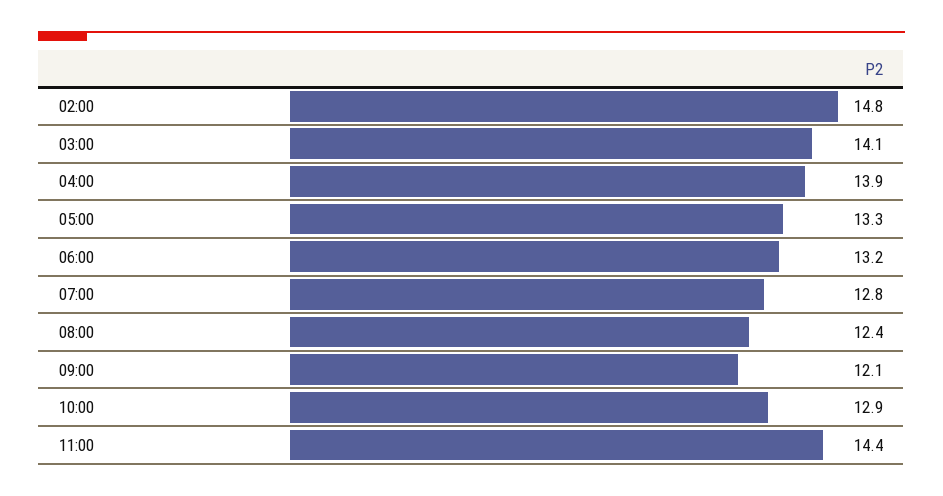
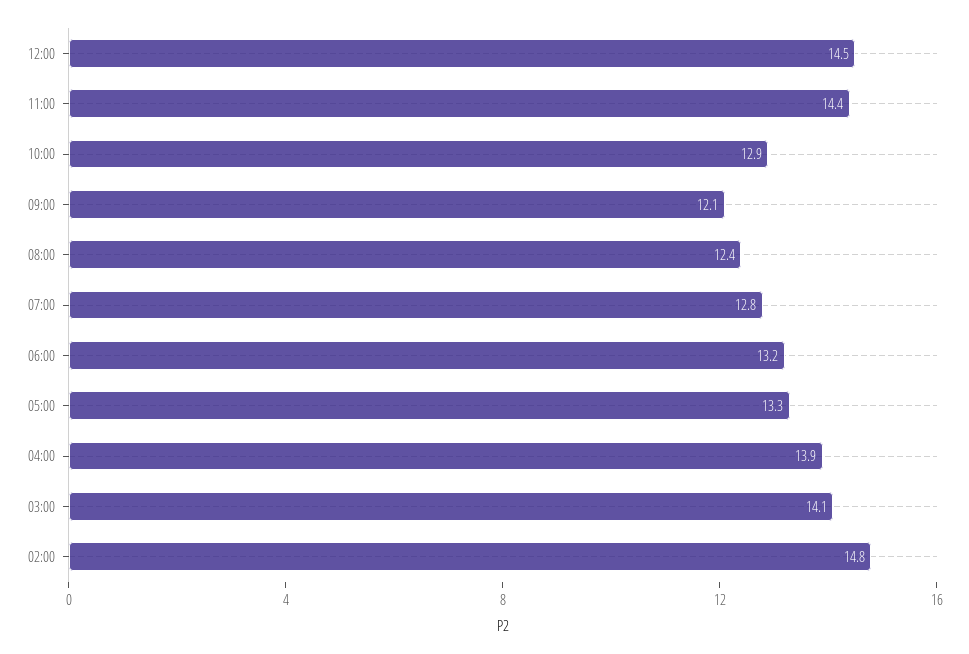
12:00: none -> 14.5

